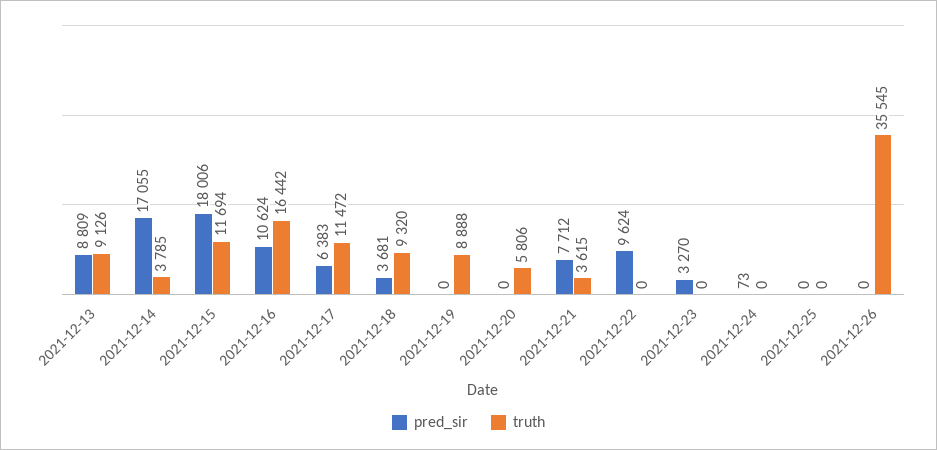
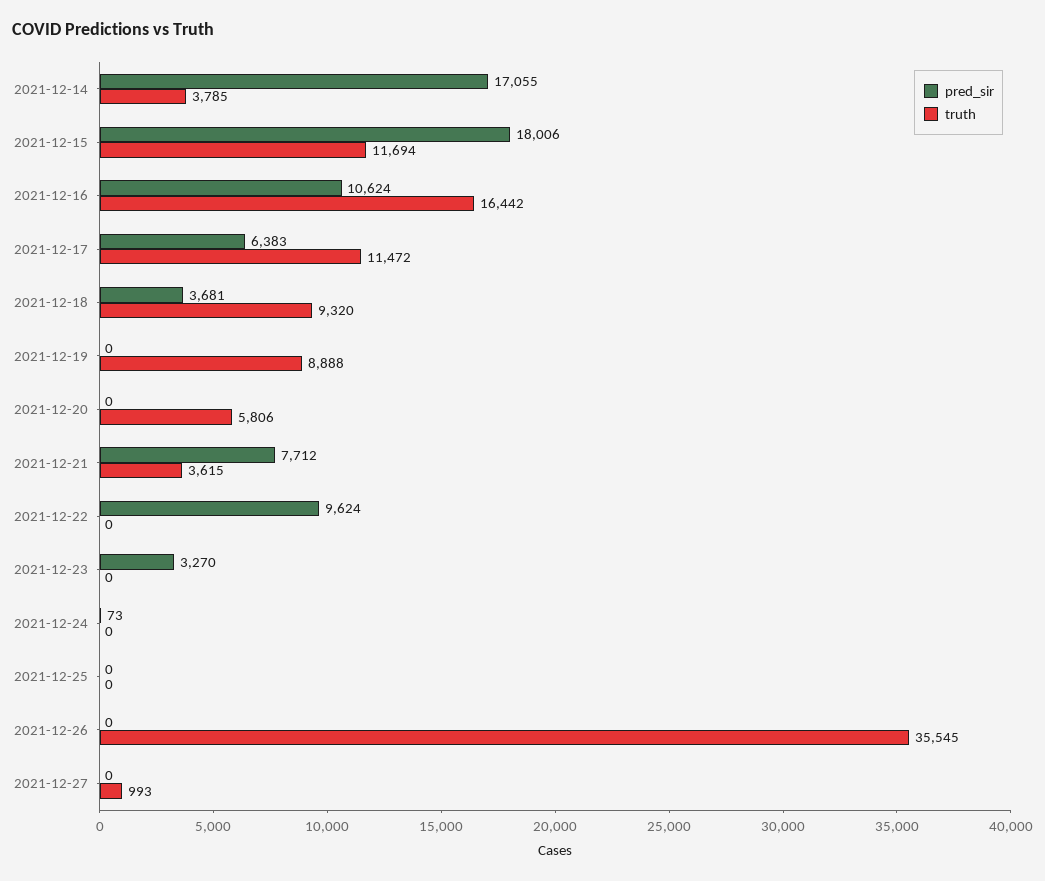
pred_sir, 2021-12-13: 8809 -> none
truth, 2021-12-13: 9126 -> none
pred_sir, 2021-12-27: none -> 0
truth, 2021-12-27: none -> 993

